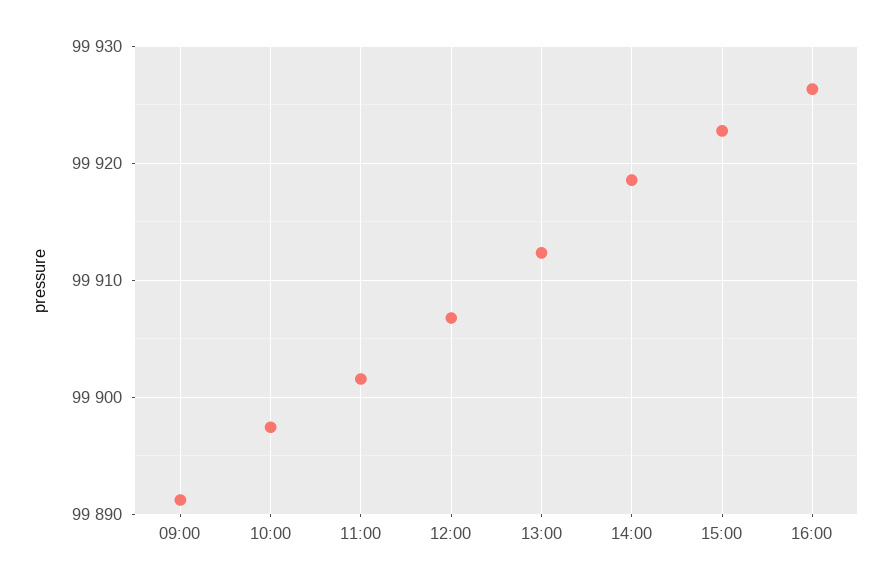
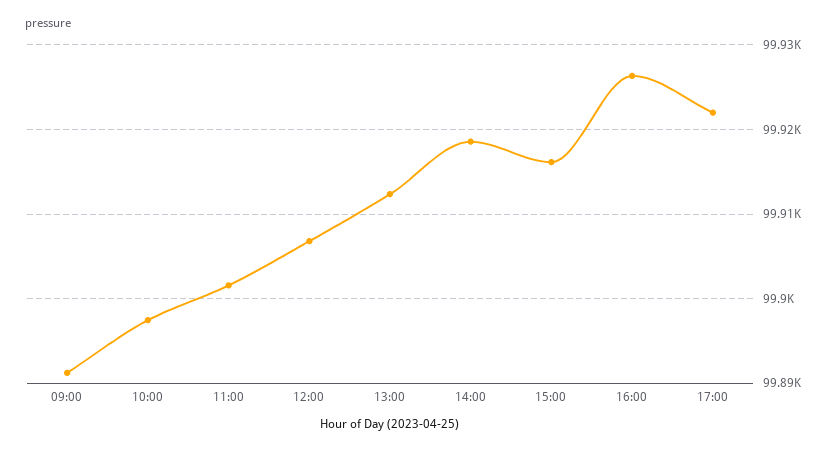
15:00: 99923 -> 99916
17:00: none -> 99922

